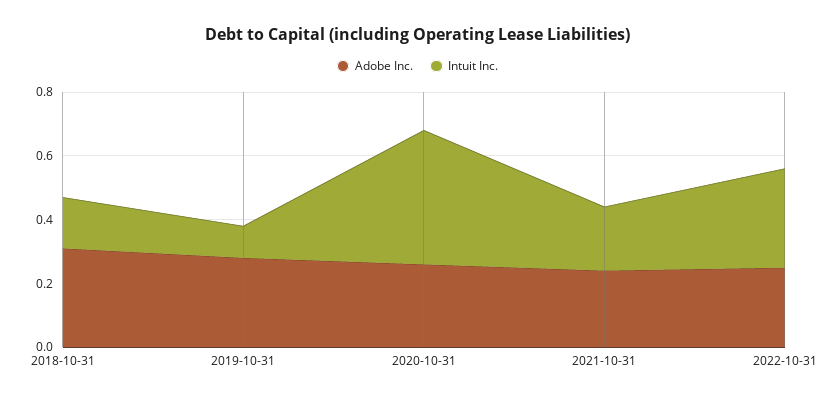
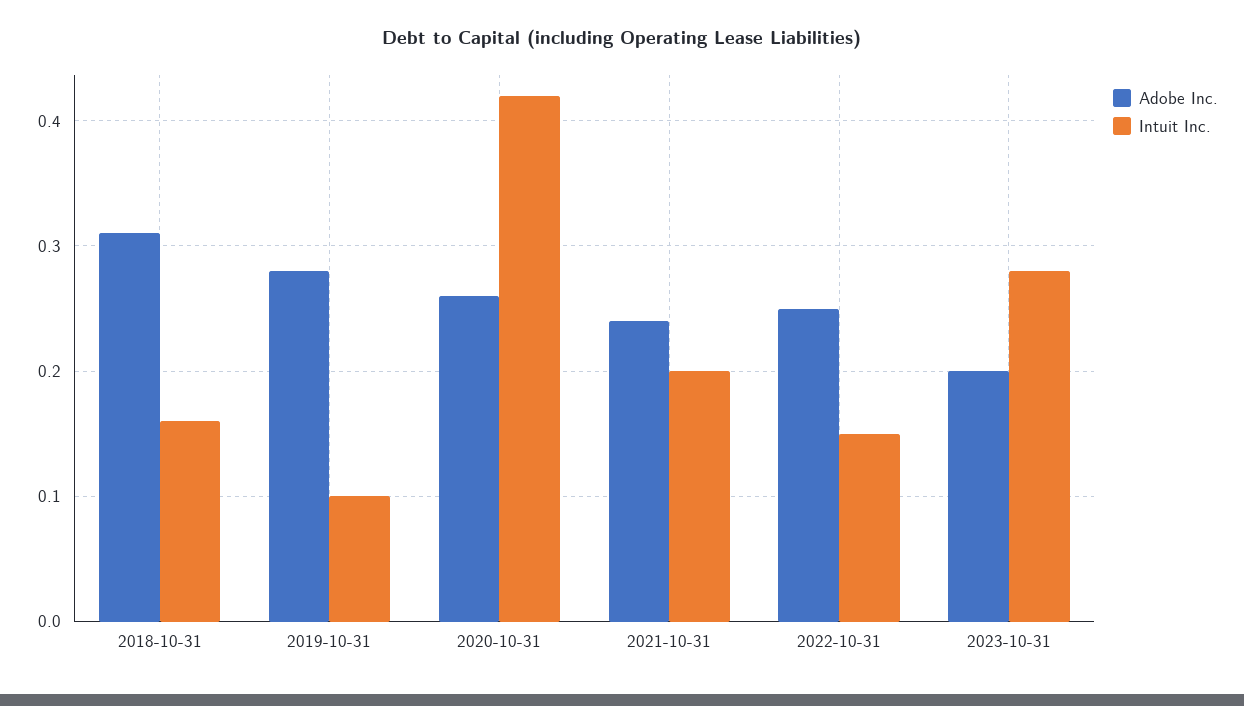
Intuit Inc., 2022-10-31: 0.3 -> 0.15
Adobe Inc., 2023-10-31: none -> 0.2
Intuit Inc., 2023-10-31: none -> 0.28

